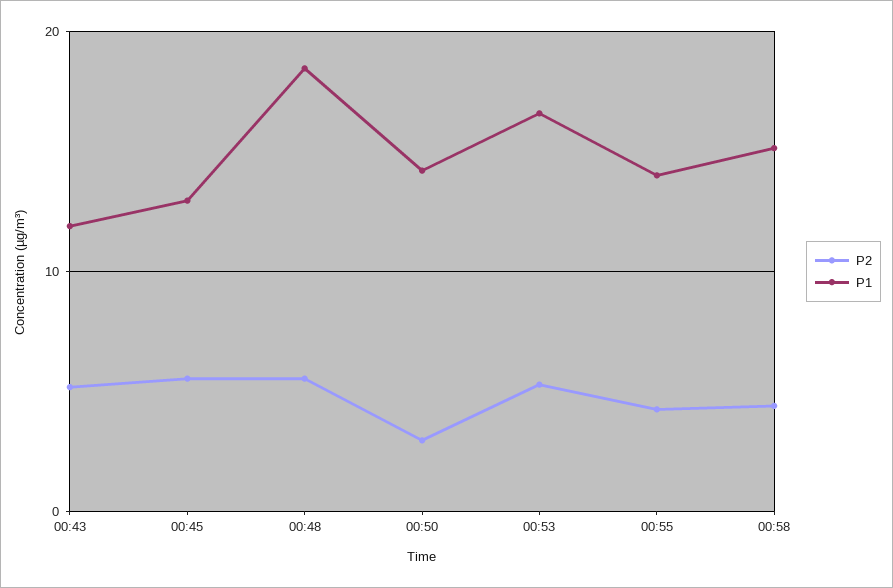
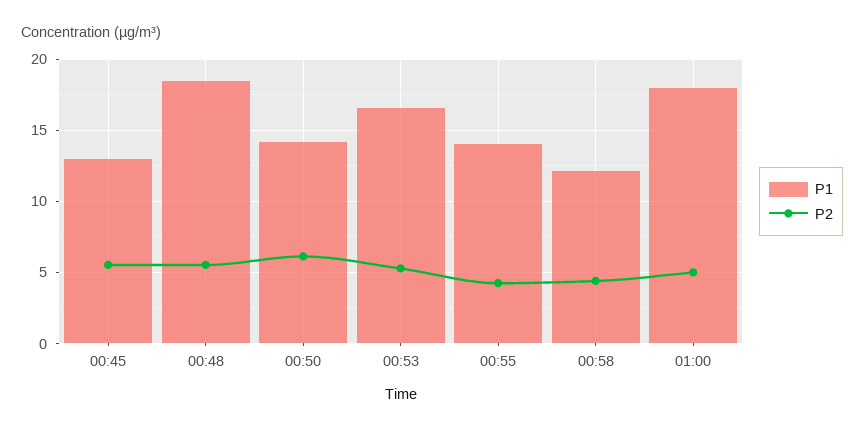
P2, 00:43: 5 -> none
P1, 00:43: 12 -> none
P2, 00:50: 3 -> 6
P1, 00:58: 15 -> 12
P1, 01:00: none -> 18
P2, 01:00: none -> 5

